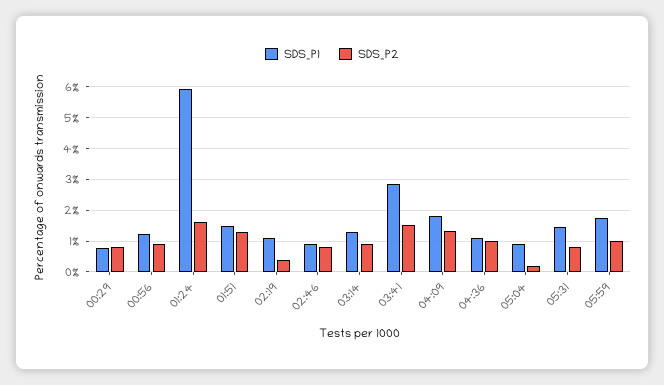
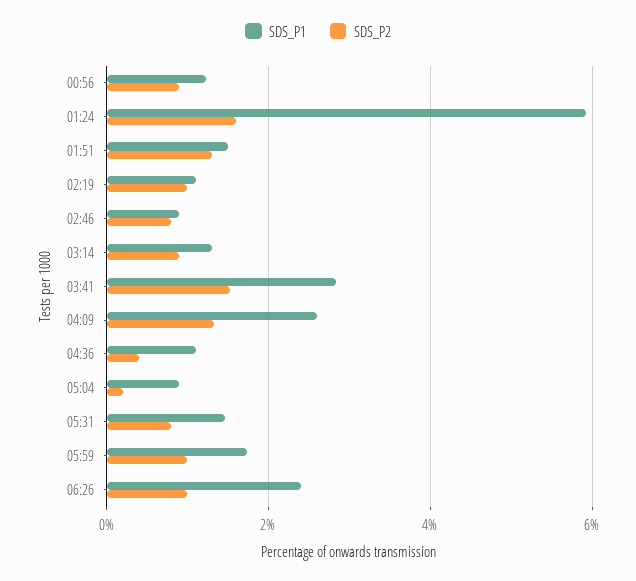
SDS_P1, 00:29: 0.8 -> none
SDS_P2, 00:29: 0.8 -> none
SDS_P2, 02:19: 0.4 -> 1
SDS_P1, 04:09: 1.8 -> 2.6
SDS_P2, 04:36: 1 -> 0.4
SDS_P1, 06:26: none -> 2.4
SDS_P2, 06:26: none -> 1

